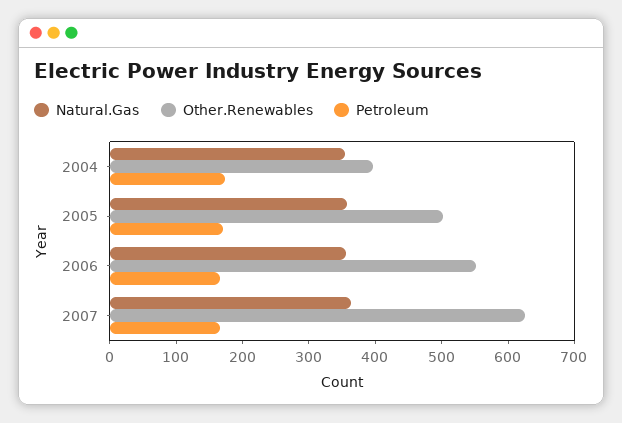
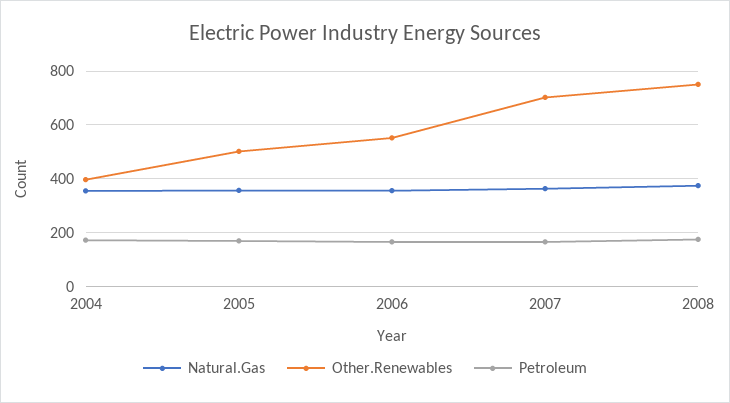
Other.Renewables, 2007: 620 -> 700
Natural.Gas, 2008: none -> 375
Other.Renewables, 2008: none -> 750
Petroleum, 2008: none -> 175

